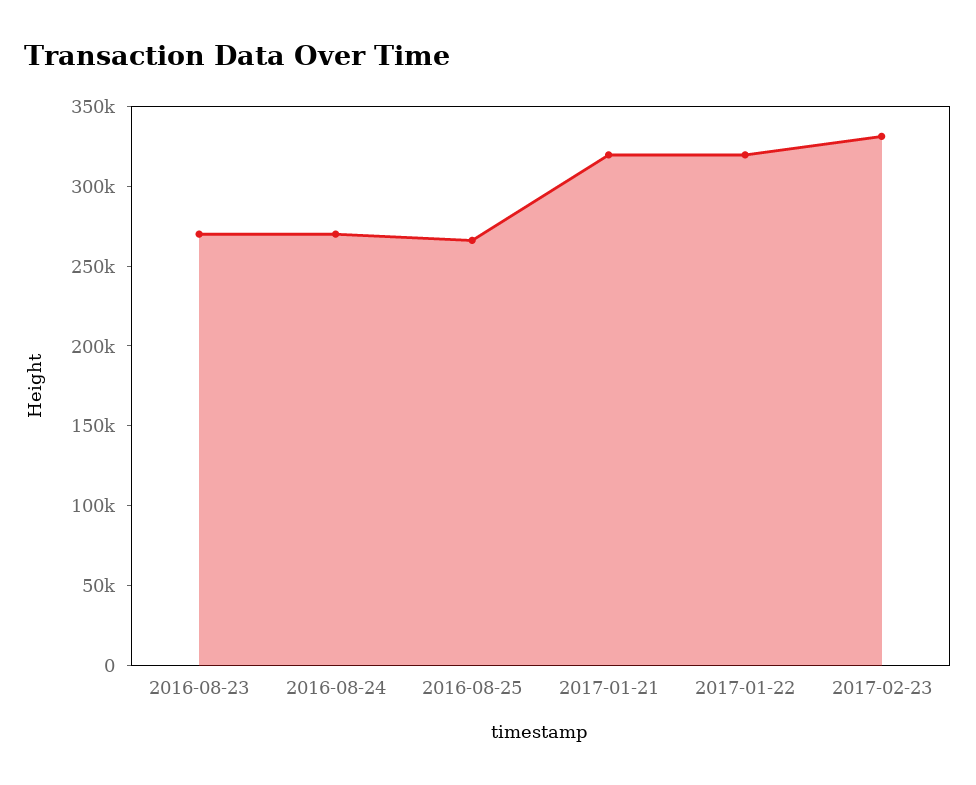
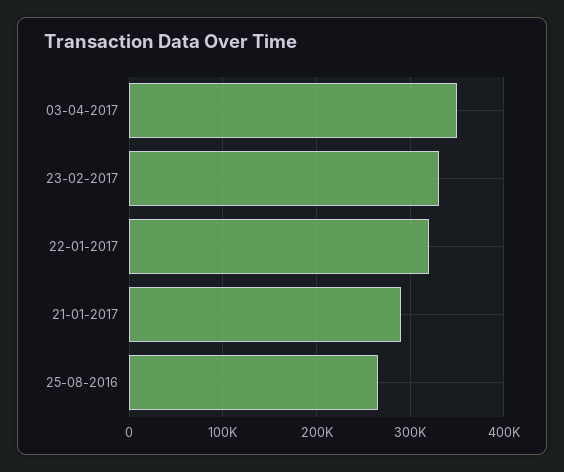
2016-08-23: 270000 -> none
2016-08-24: 270000 -> none
2017-01-21: 320000 -> 290000
03-04-2017: none -> 350000

